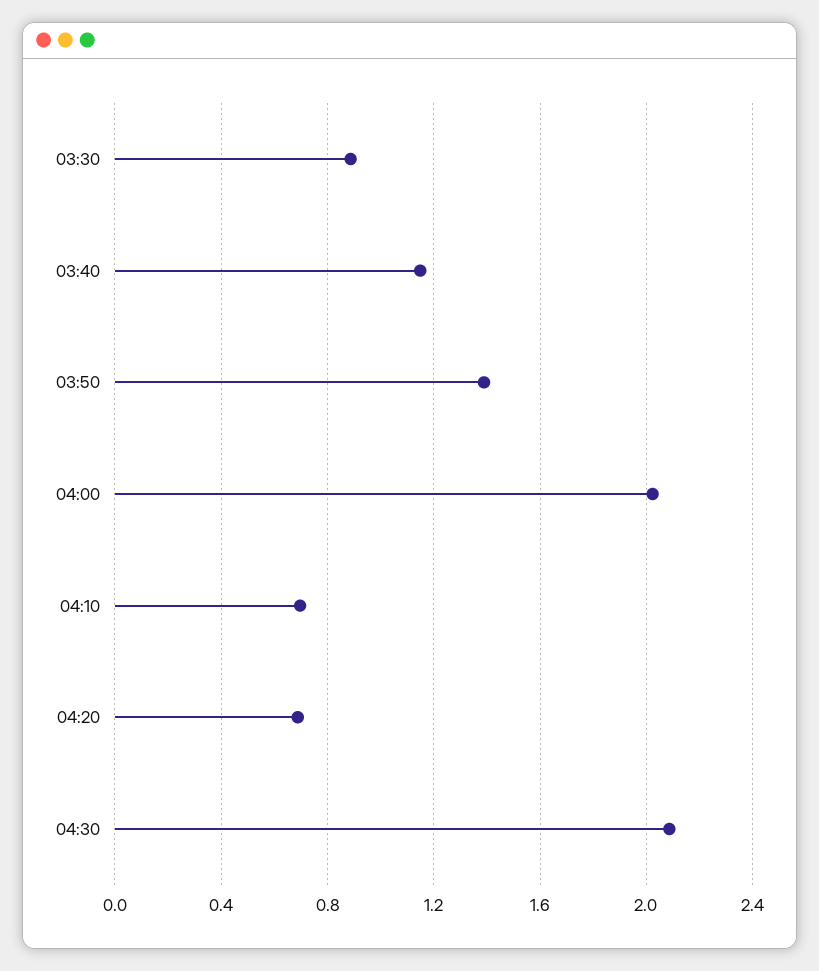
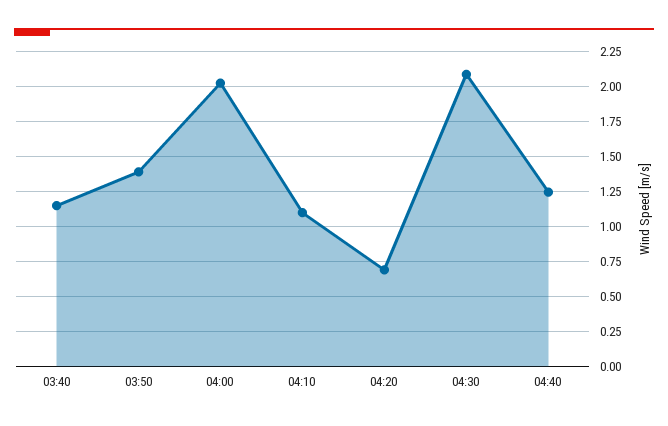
03:30: 0.9 -> none
04:10: 0.7 -> 1.1
04:40: none -> 1.25

